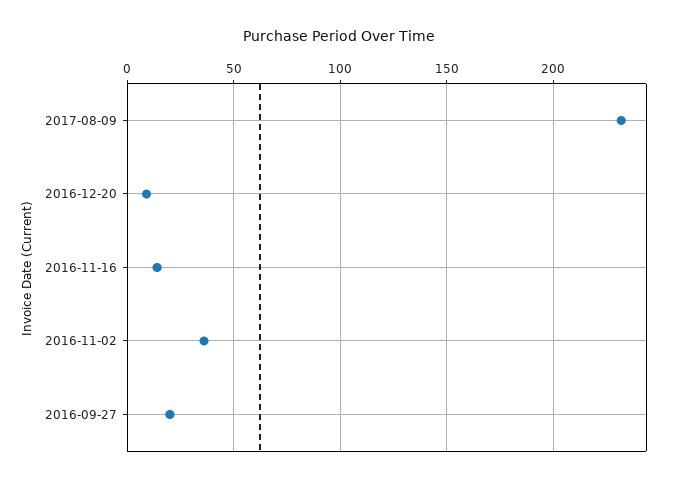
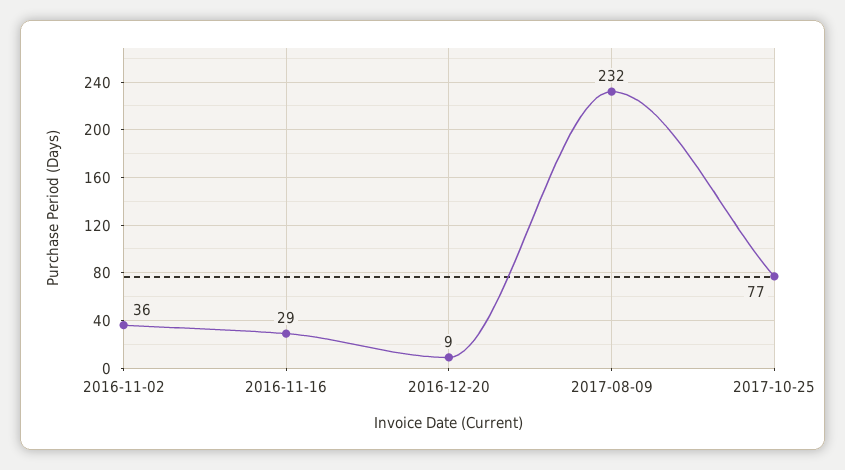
2016-11-16: 15 -> 29
2016-09-27: 20 -> none
2017-10-25: none -> 77

